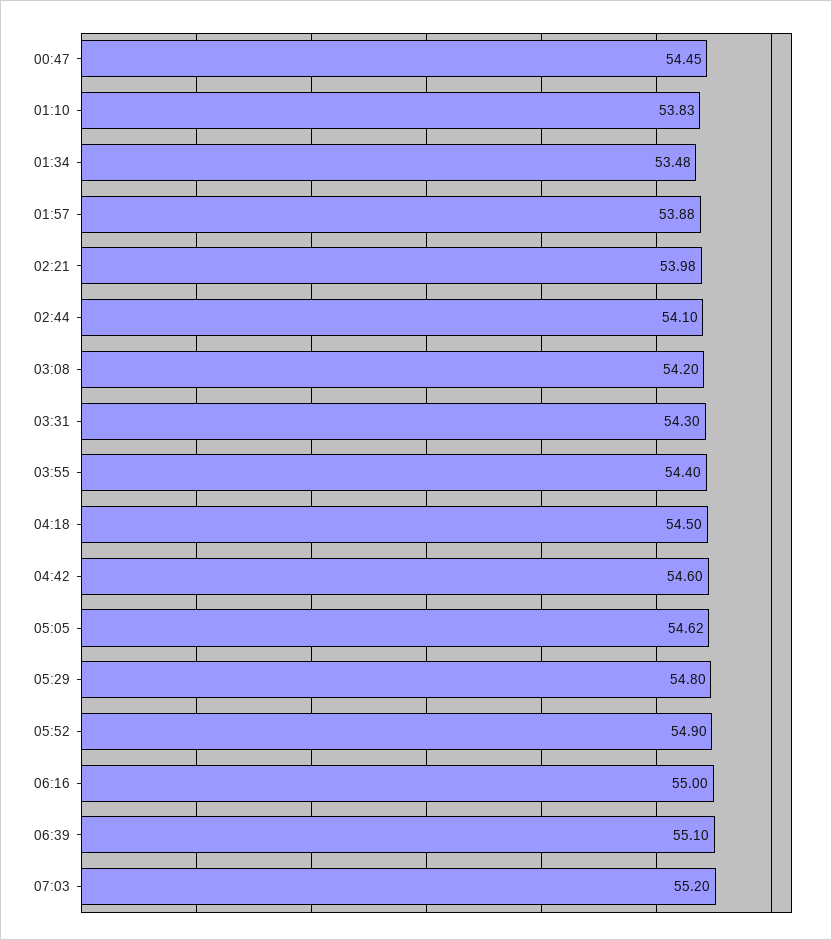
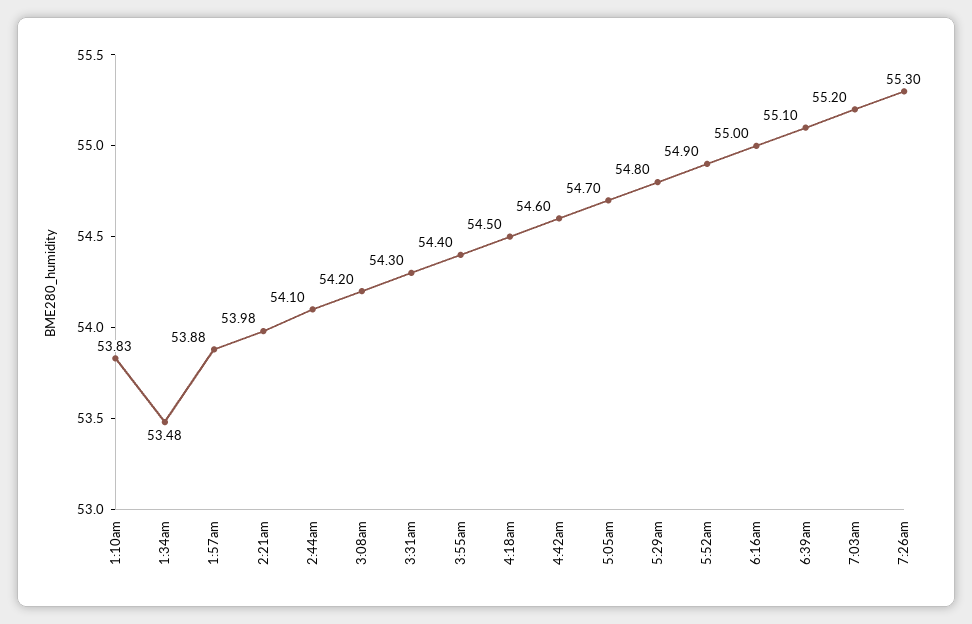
00:47: 54.45 -> none
05:05: 54.62 -> 54.7
7:26am: none -> 55.3

